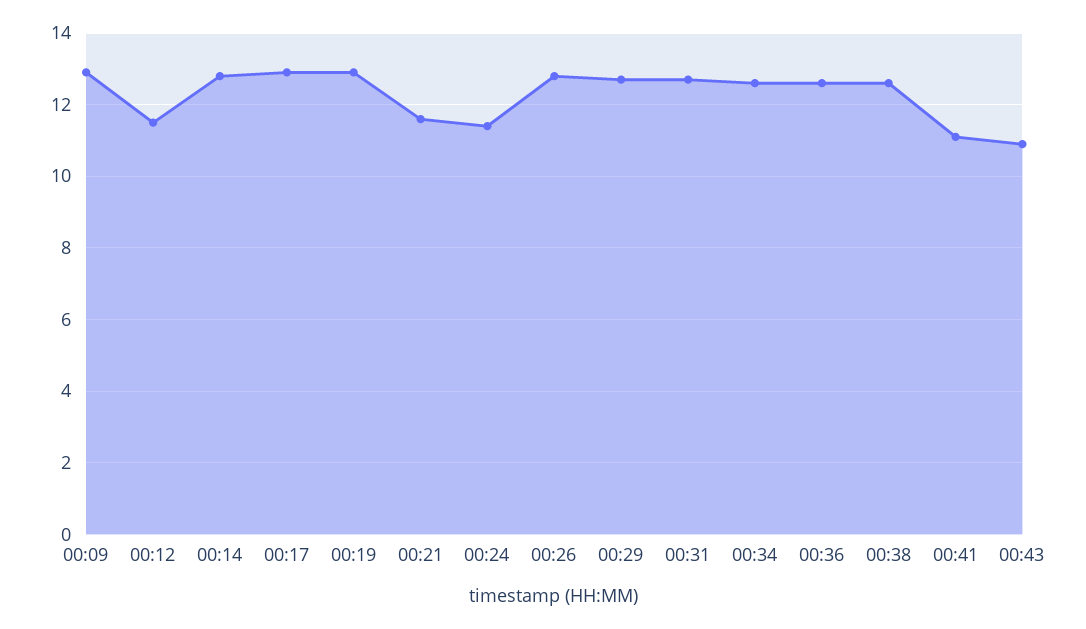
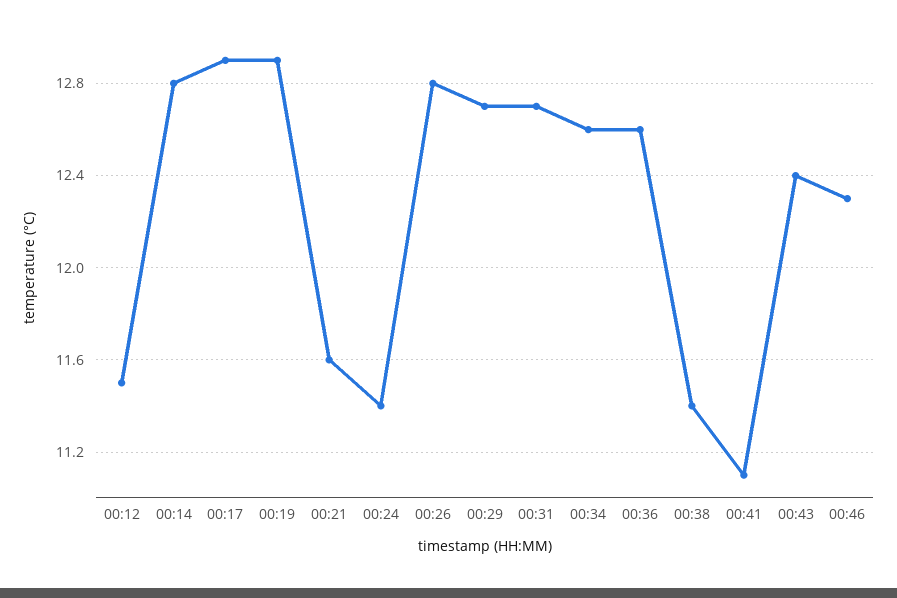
00:09: 13 -> none
00:38: 12.5 -> 11.4
00:43: 11 -> 12.4
00:46: none -> 12.3

